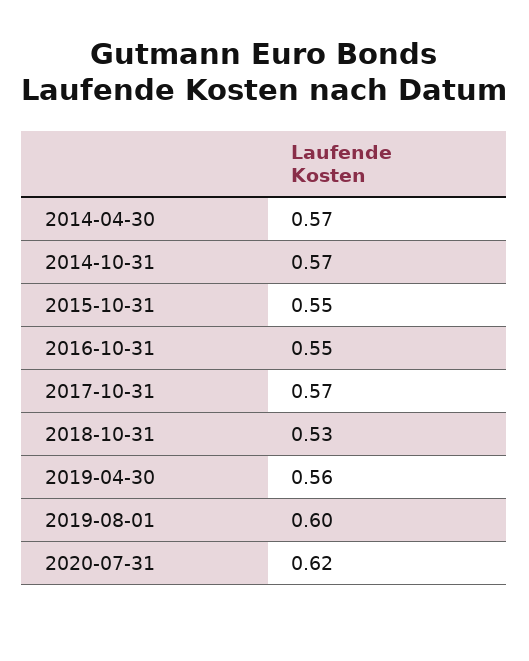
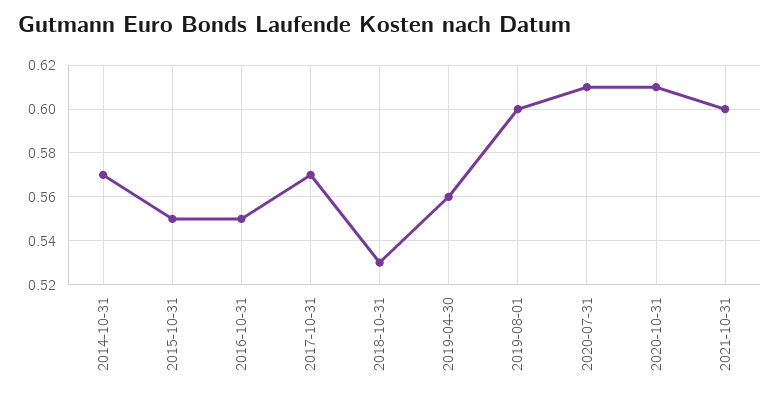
2014-04-30: 0.57 -> none
2020-07-31: 0.62 -> 0.61
2020-10-31: none -> 0.61
2021-10-31: none -> 0.6

